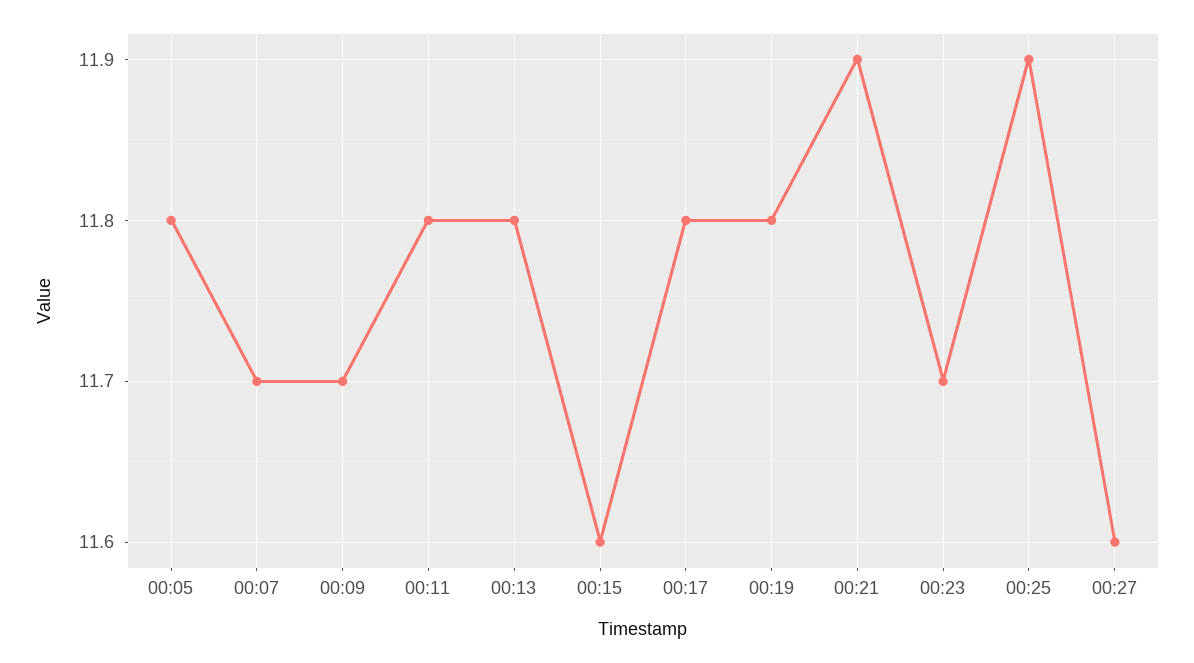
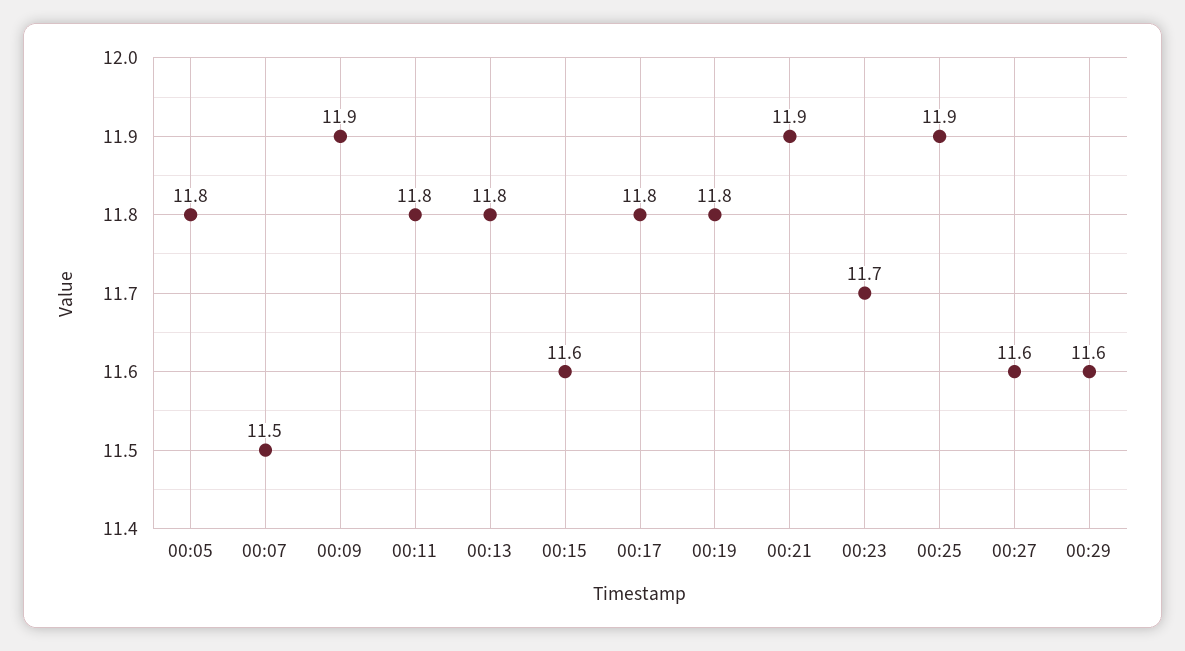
00:07: 11.7 -> 11.5
00:09: 11.7 -> 11.9
00:29: none -> 11.6

